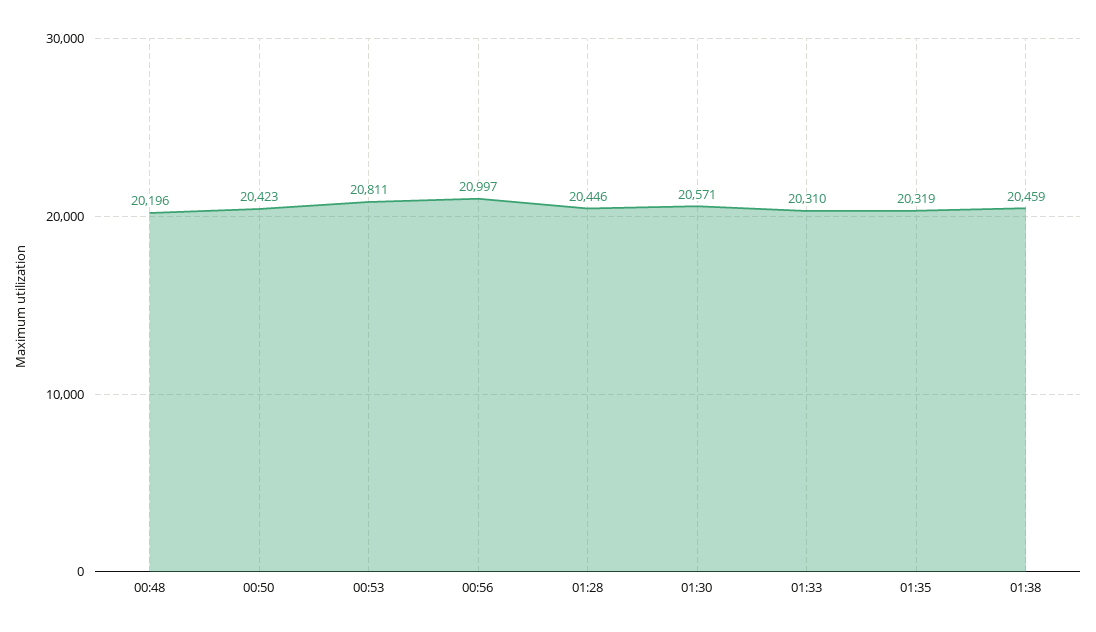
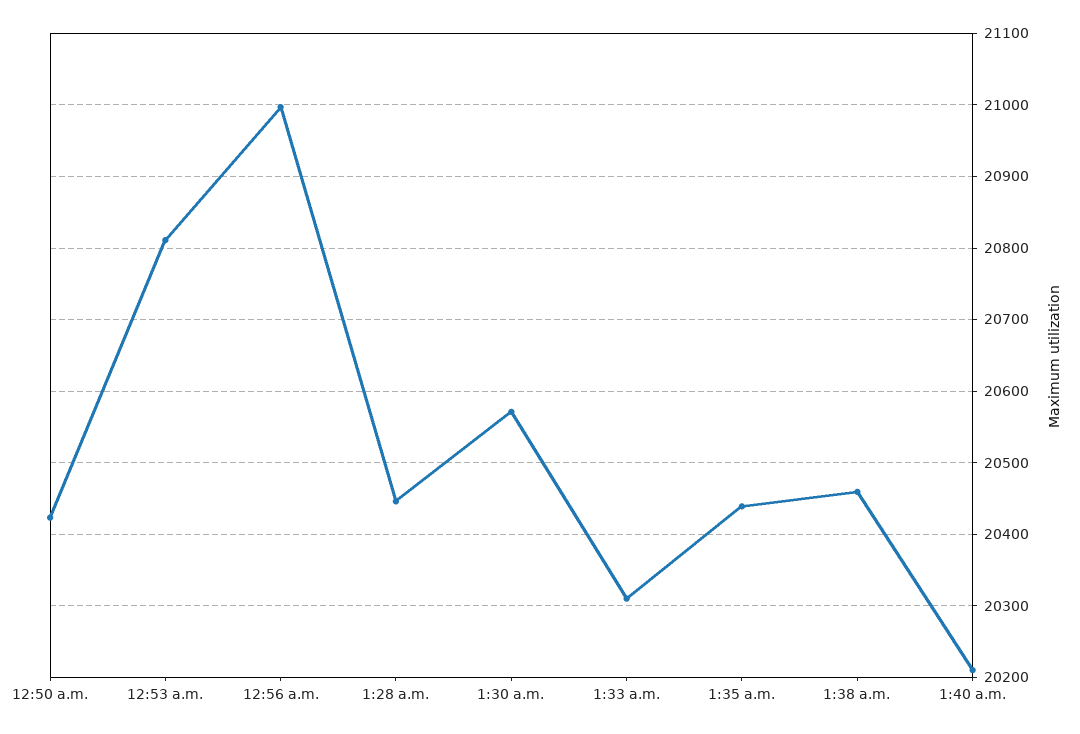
00:48: 20196 -> none
01:35: 20319 -> 20440
1:40 a.m.: none -> 20210

